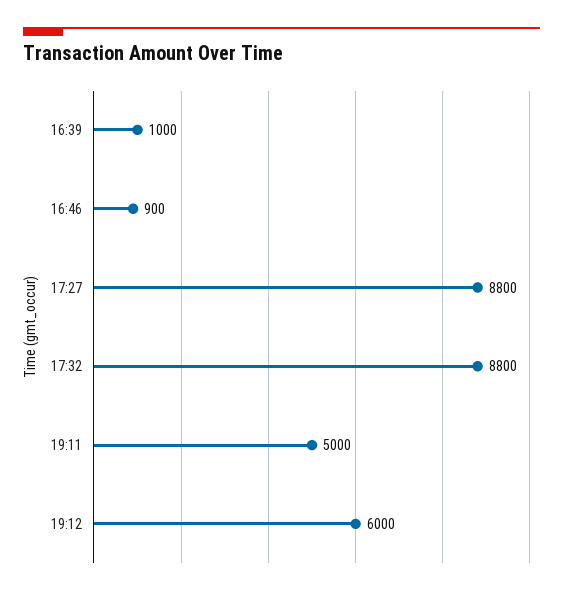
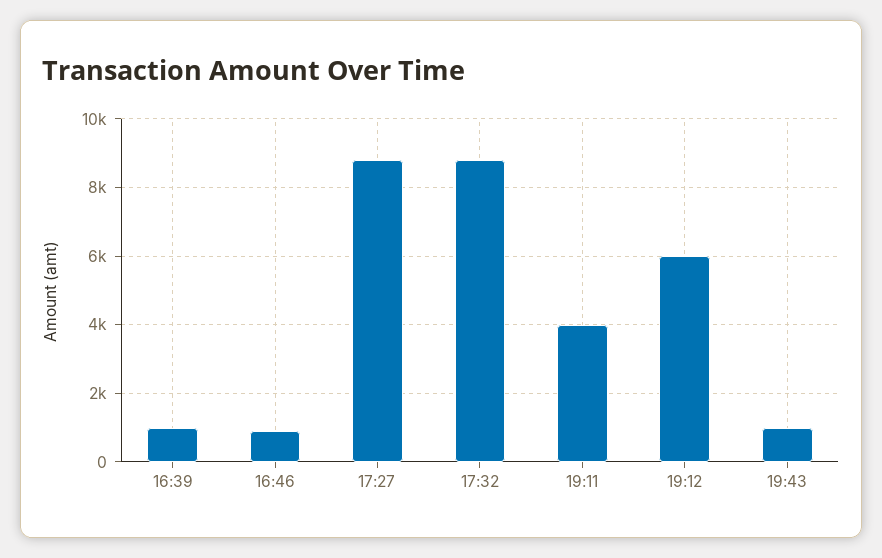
19:11: 5000 -> 4000
19:43: none -> 1000

